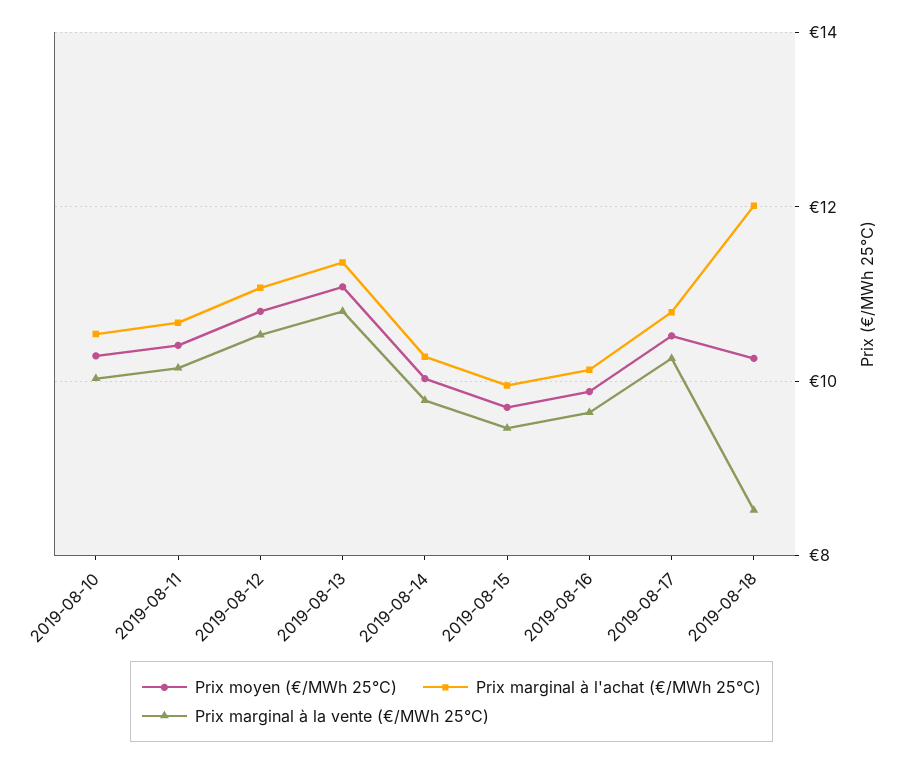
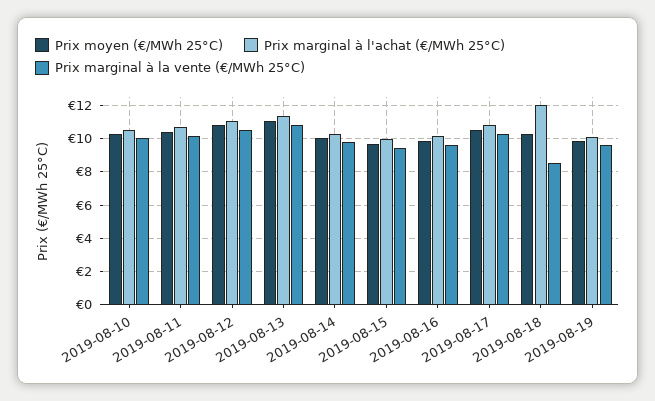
Prix moyen (€/MWh 25°C), 2019-08-19: none -> 10
Prix marginal à l'achat (€/MWh 25°C), 2019-08-19: none -> 10
Prix marginal à la vente (€/MWh 25°C), 2019-08-19: none -> 9.5

